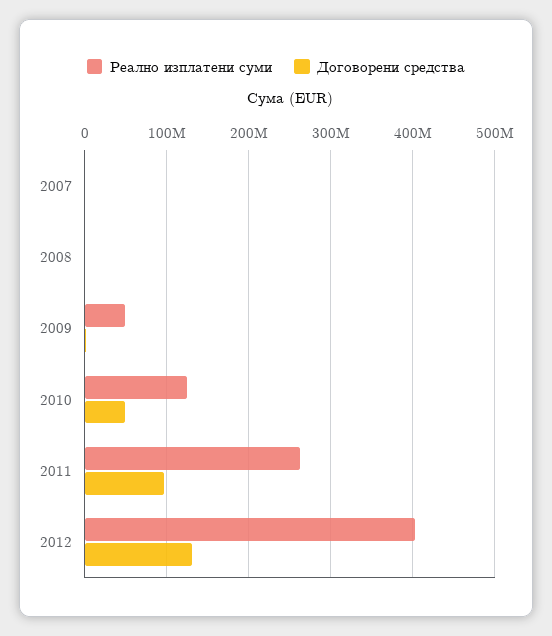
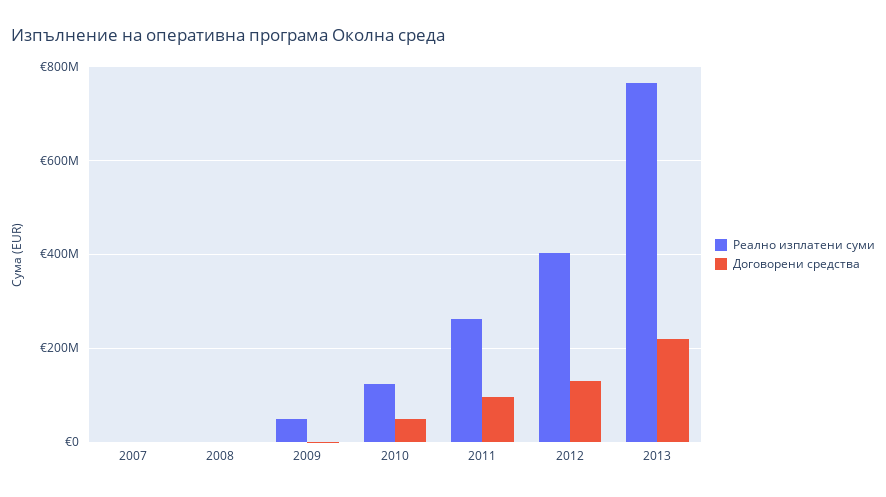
Реално изплатени суми, 2013: none -> 760000000
Договорени средства, 2013: none -> 220000000

